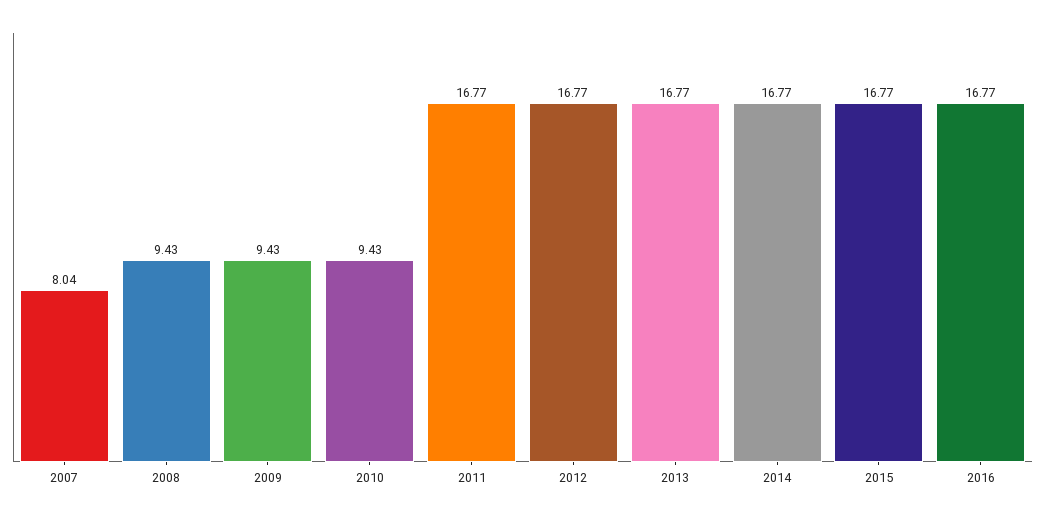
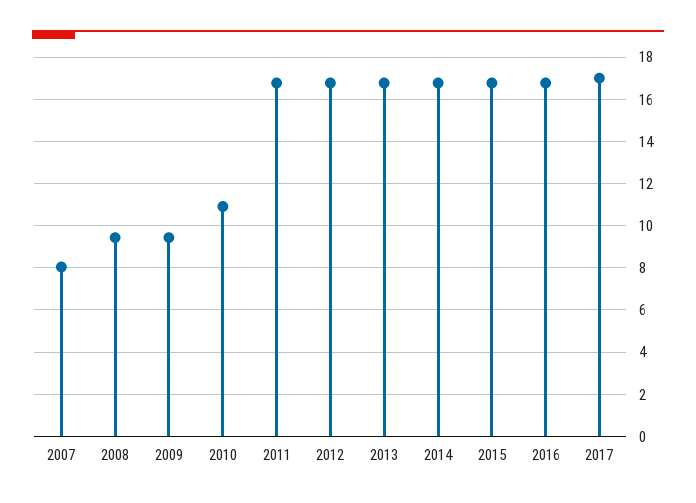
2010: 9.43 -> 11
2017: none -> 17

